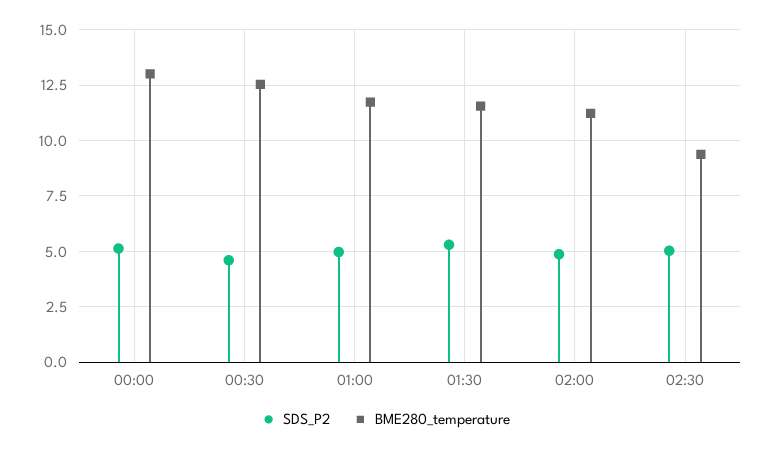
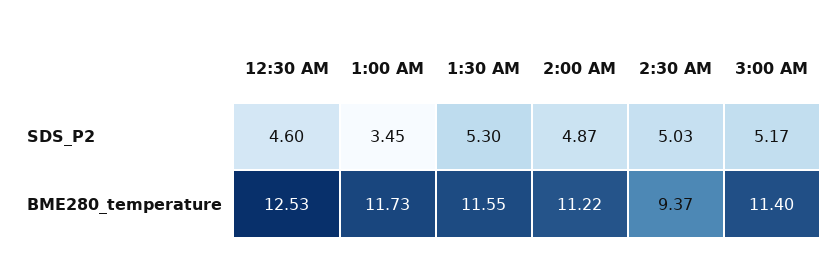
SDS_P2, 00:00: 5 -> none
BME280_temperature, 00:00: 13 -> none
SDS_P2, 01:00: 5 -> 3.45
SDS_P2, 3:00 AM: none -> 5.17
BME280_temperature, 3:00 AM: none -> 11.4

